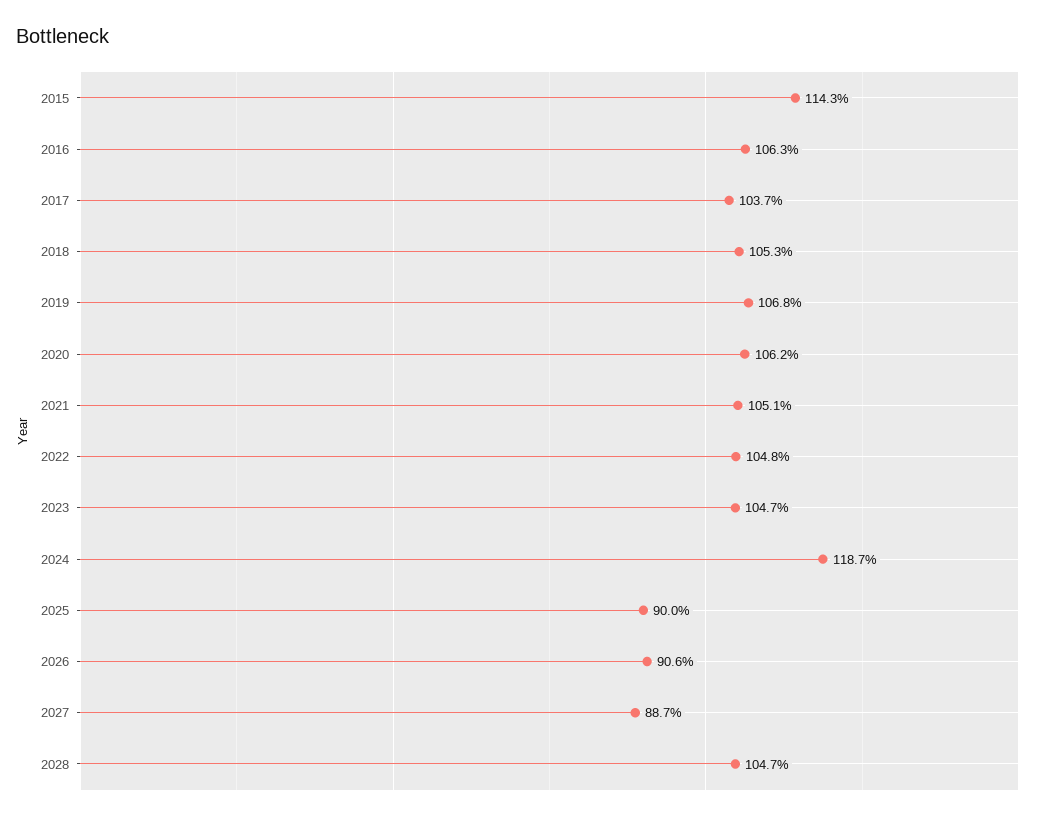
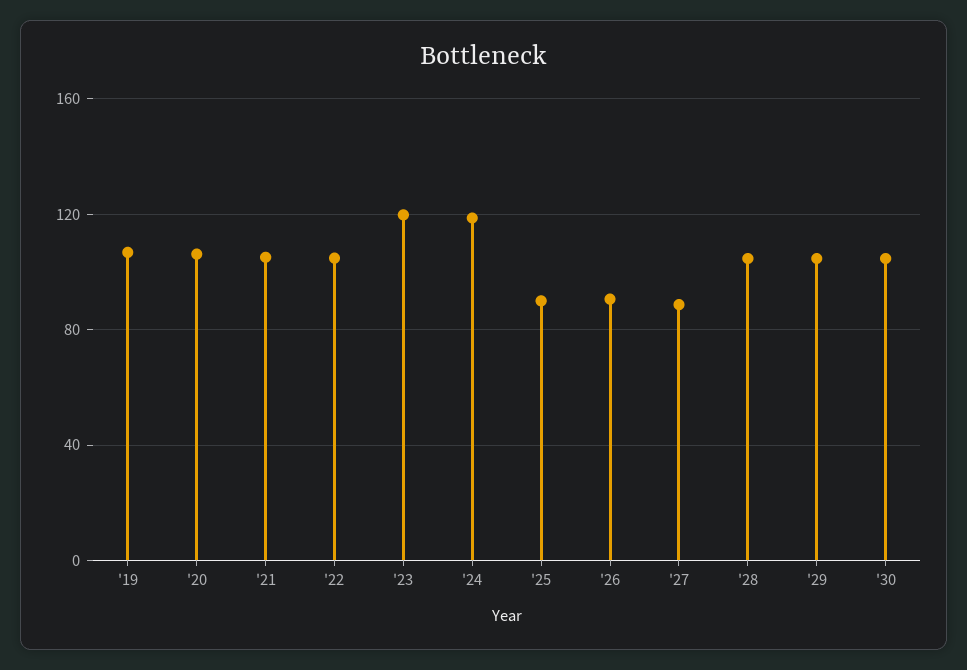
2015: 114.3 -> none
2016: 106.3 -> none
2017: 103.7 -> none
2018: 105.3 -> none
2023: 104.7 -> 120
'29: none -> 105
'30: none -> 105

